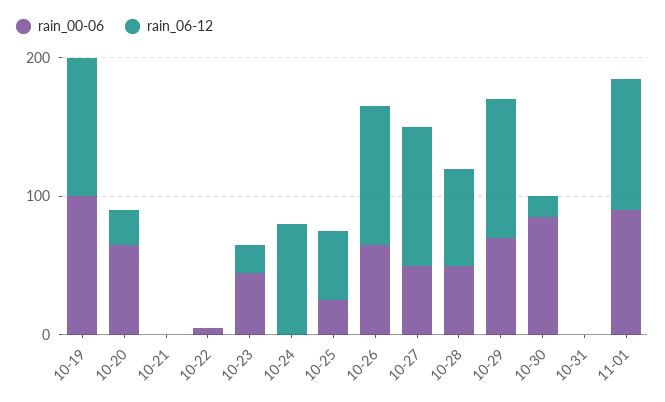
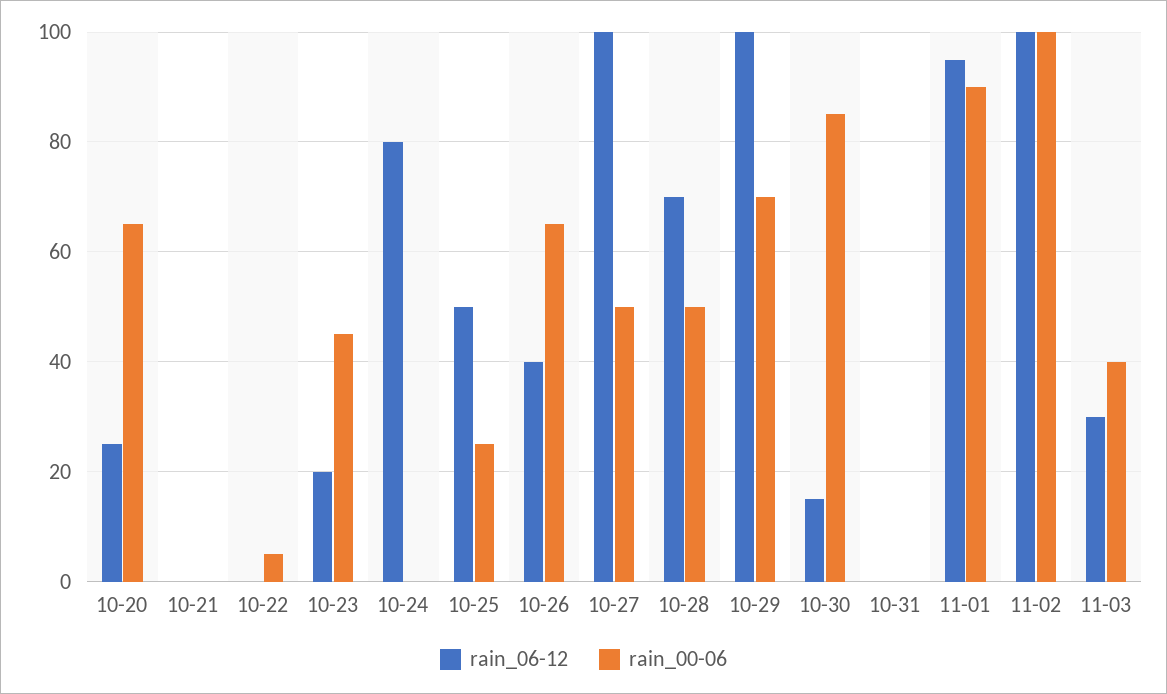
rain_00-06, 10-19: 100 -> none
rain_06-12, 10-19: 100 -> none
rain_06-12, 10-26: 100 -> 40
rain_06-12, 11-02: none -> 100
rain_00-06, 11-02: none -> 100
rain_06-12, 11-03: none -> 30
rain_00-06, 11-03: none -> 40

